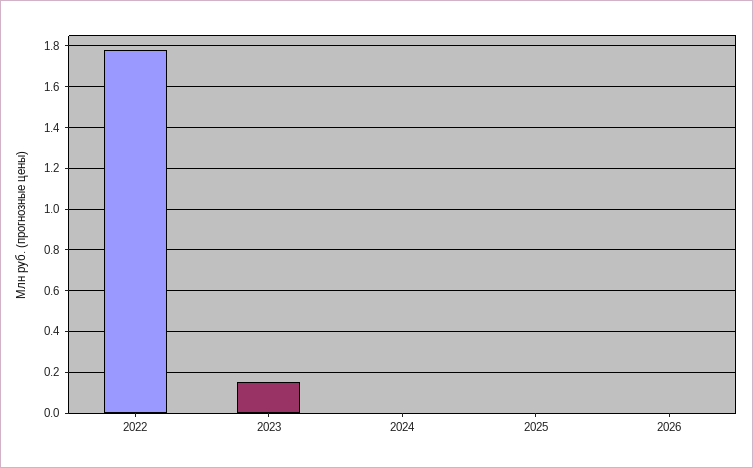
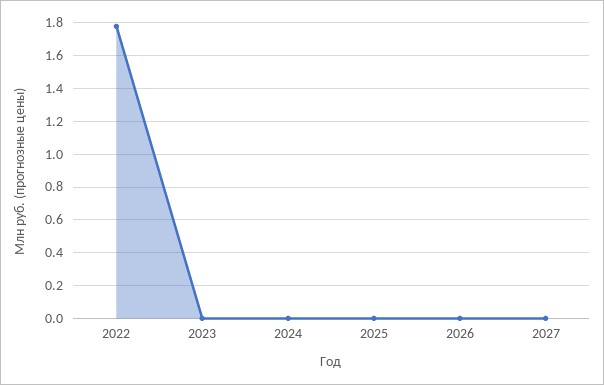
2023: 0.15 -> 0
2027: none -> 0

